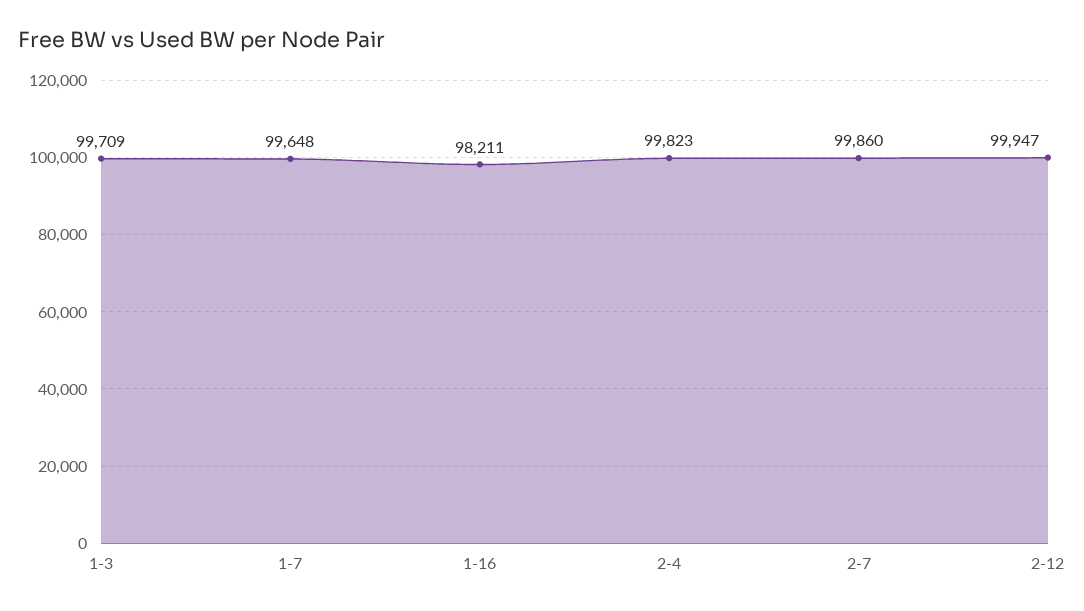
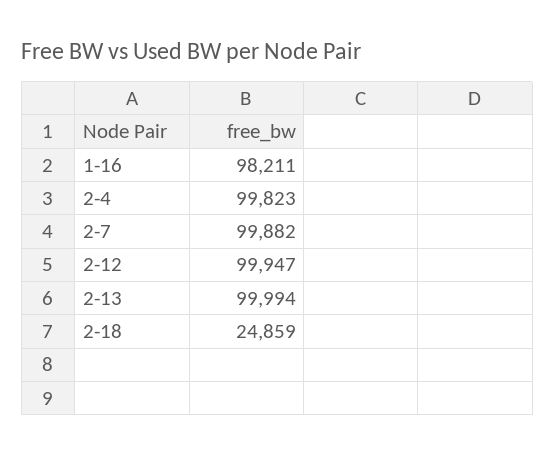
1-3: 99709 -> none
1-7: 99648 -> none
2-7: 99860 -> 99882
2-13: none -> 99994
2-18: none -> 24859

